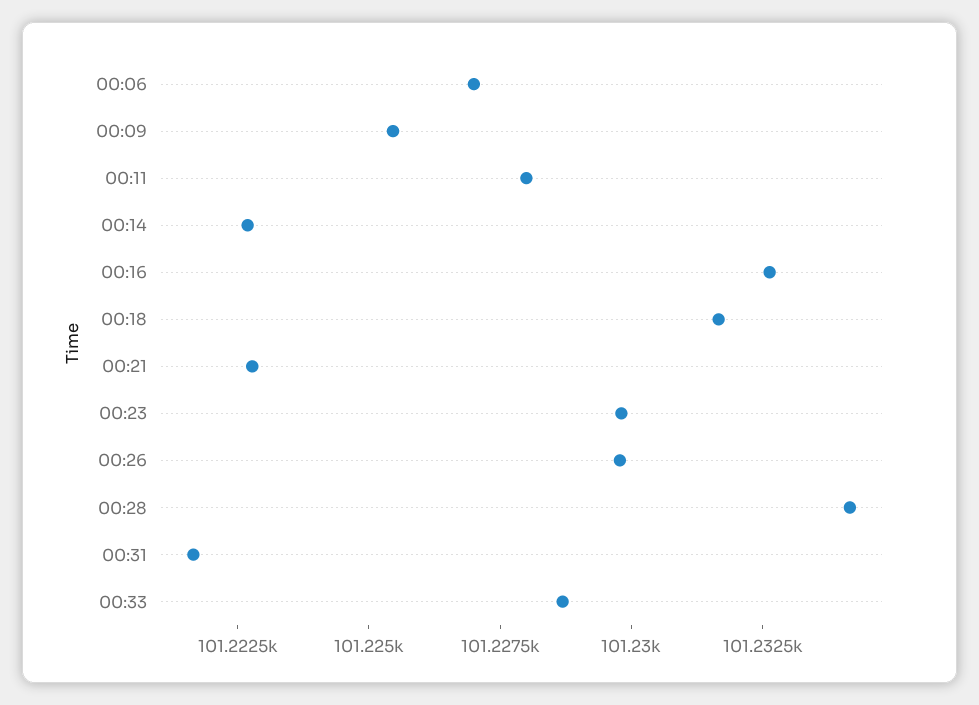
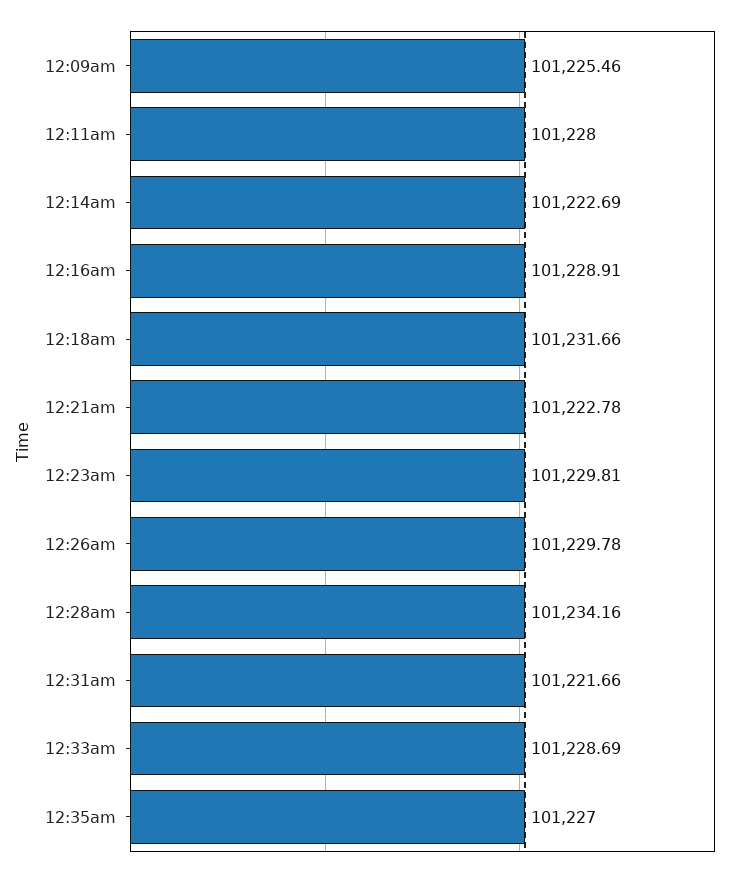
00:06: 101227 -> none
00:16: 101232.5 -> 101228.91
12:35am: none -> 101227

